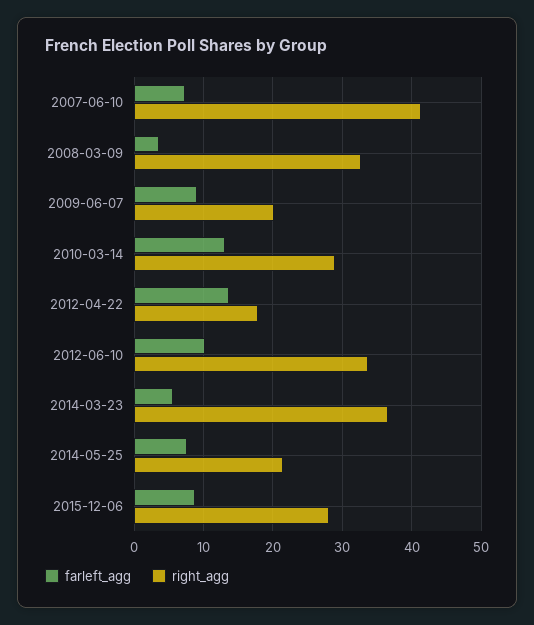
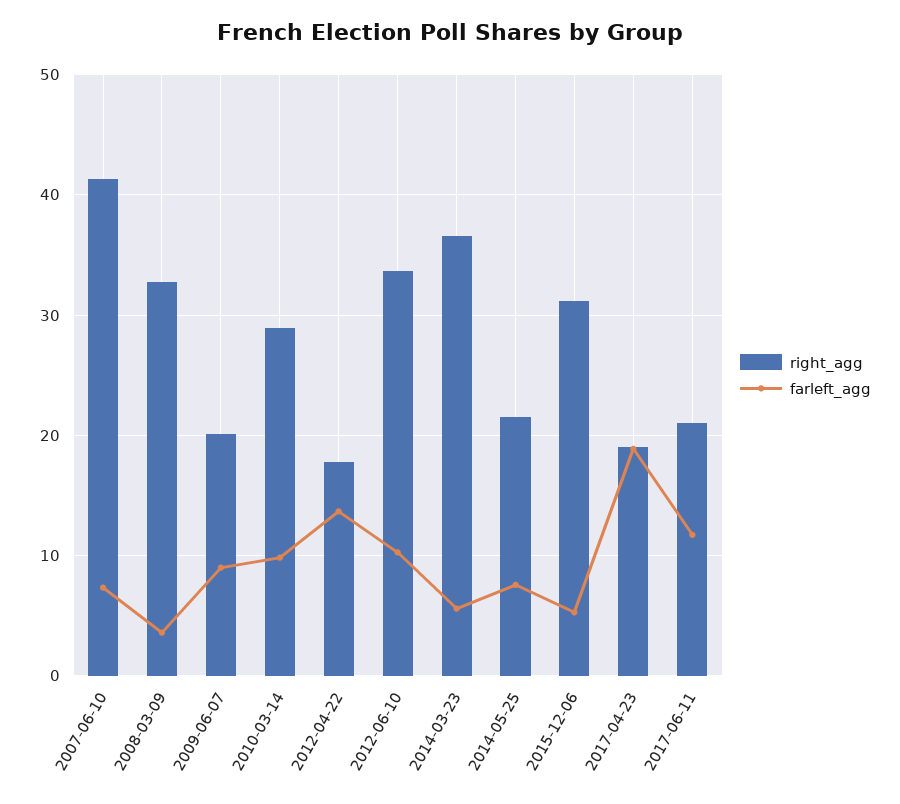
farleft_agg, 2010-03-14: 13 -> 10
farleft_agg, 2015-12-06: 9 -> 5
right_agg, 2015-12-06: 28 -> 31
right_agg, 2017-04-23: none -> 19
farleft_agg, 2017-04-23: none -> 19
right_agg, 2017-06-11: none -> 21
farleft_agg, 2017-06-11: none -> 12

